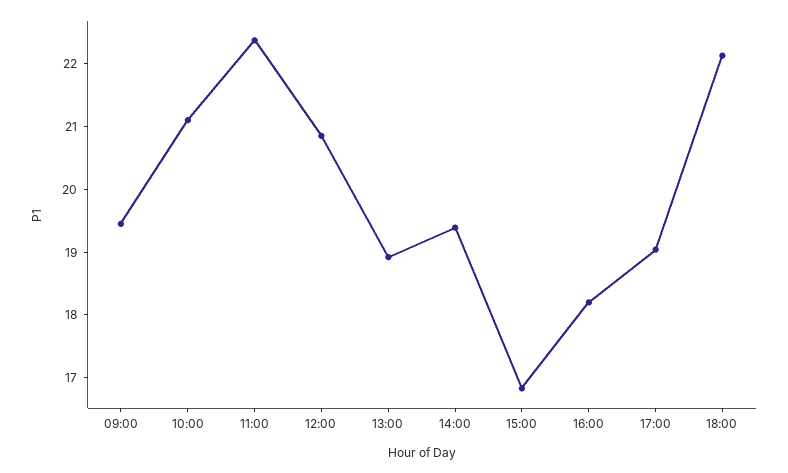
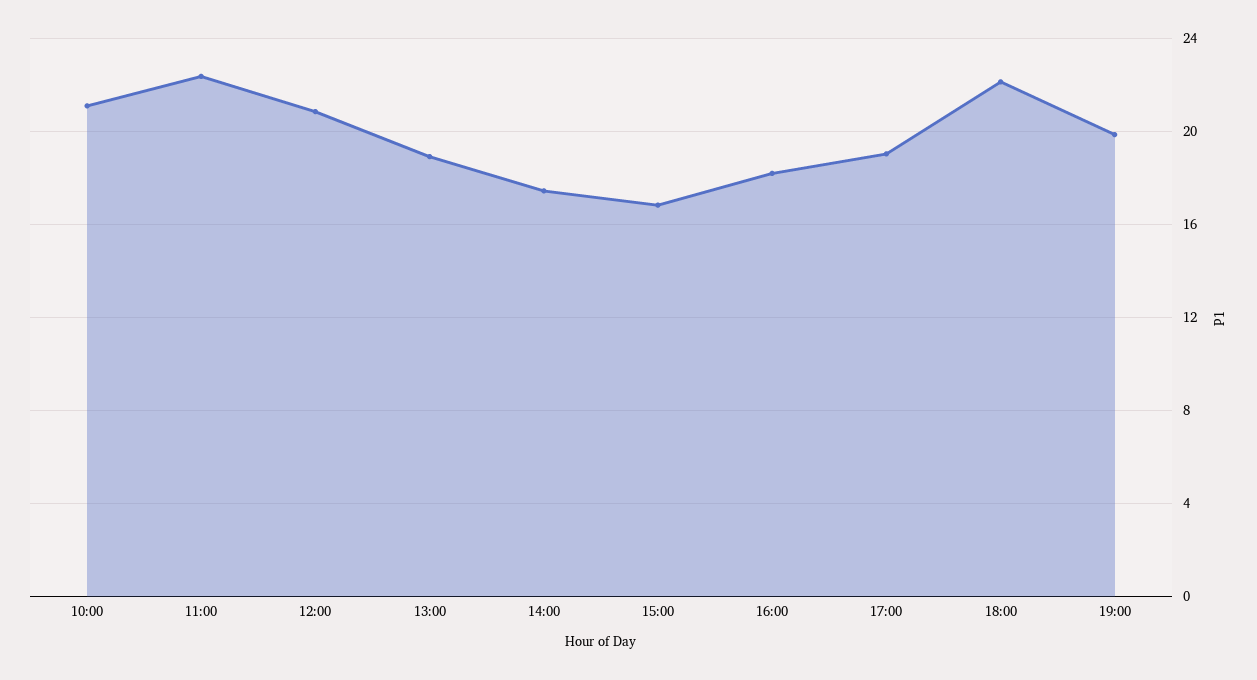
09:00: 19.4 -> none
14:00: 19.4 -> 17.5
19:00: none -> 20

